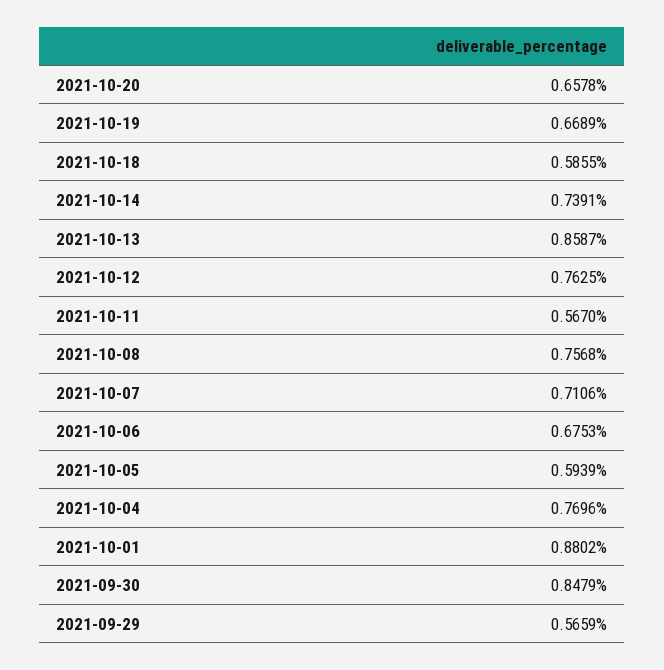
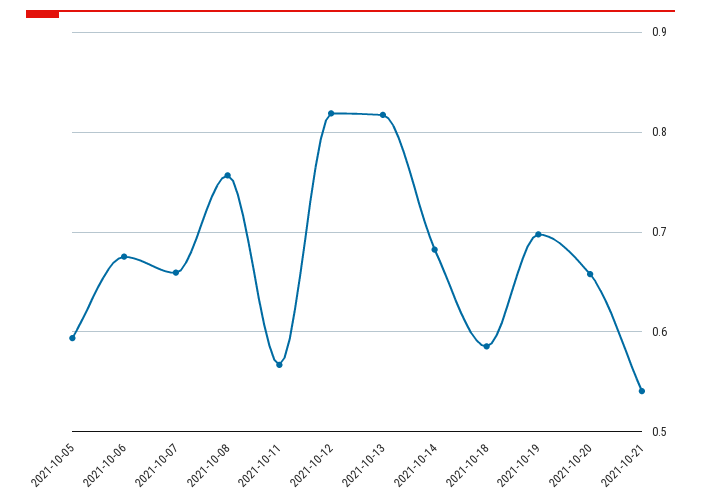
2021-10-19: 0.6689 -> 0.7
2021-10-14: 0.7391 -> 0.68
2021-10-13: 0.8587 -> 0.82
2021-10-12: 0.7625 -> 0.82
2021-10-07: 0.7106 -> 0.66
2021-10-04: 0.7696 -> none
2021-10-01: 0.8802 -> none
2021-09-30: 0.8479 -> none
2021-09-29: 0.5659 -> none
2021-10-21: none -> 0.54

